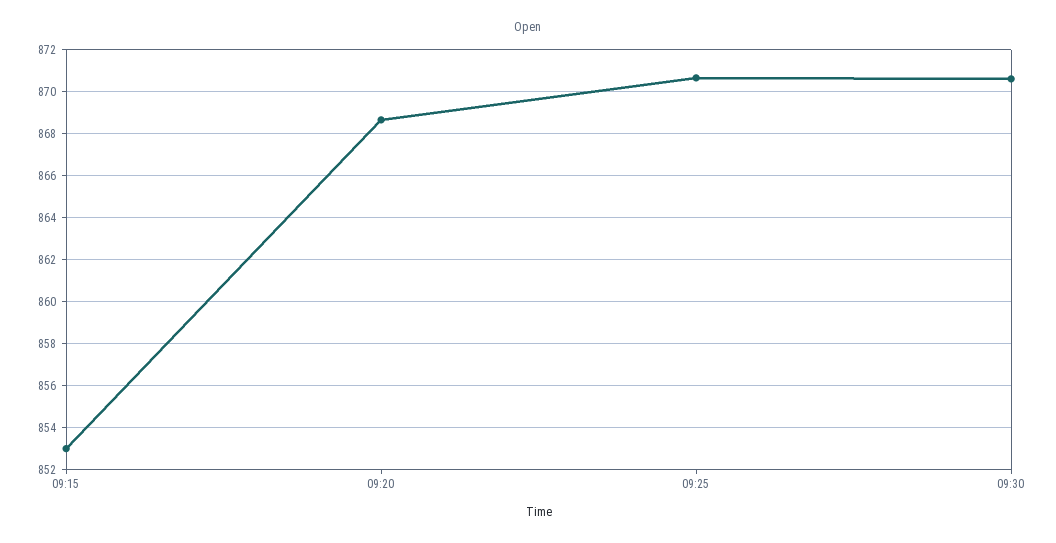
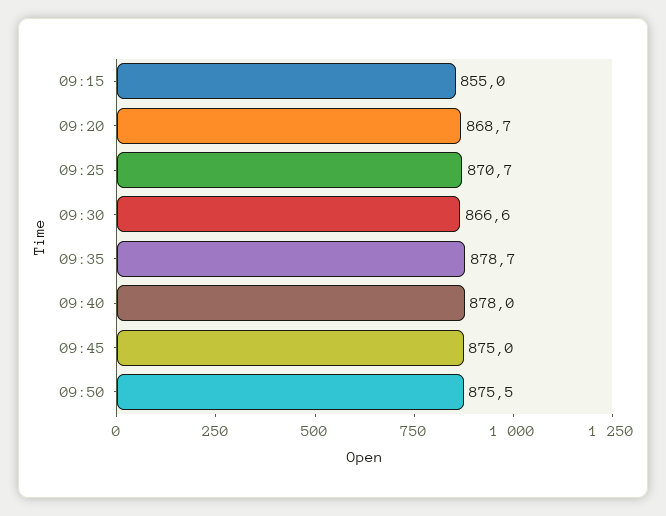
09:15: 853 -> 855
09:30: 870.5 -> 866.6
09:35: none -> 878.7
09:40: none -> 878
09:45: none -> 875
09:50: none -> 875.5

